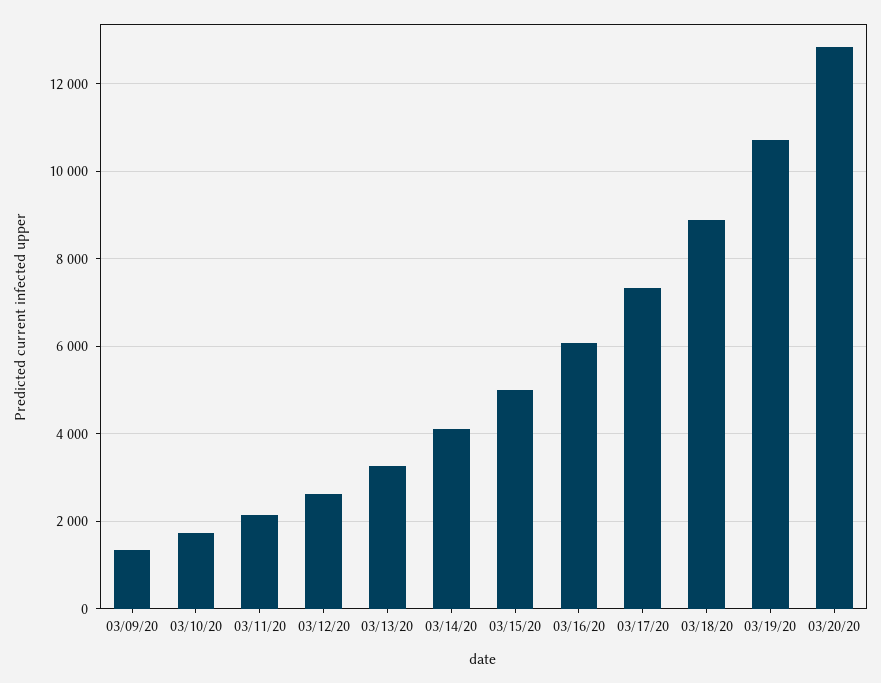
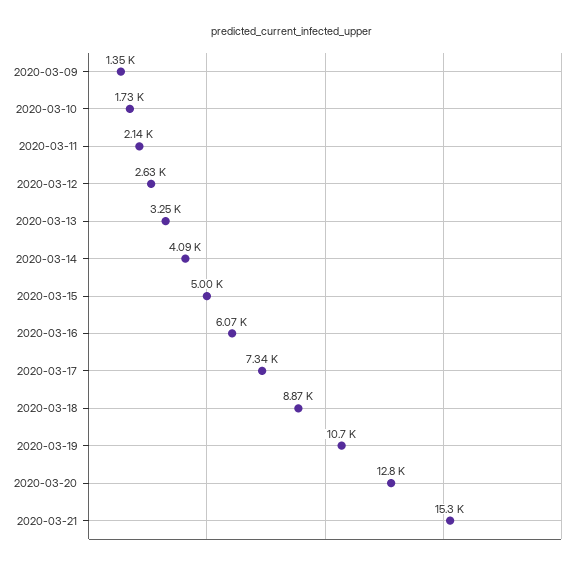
2020-03-21: none -> 15300

